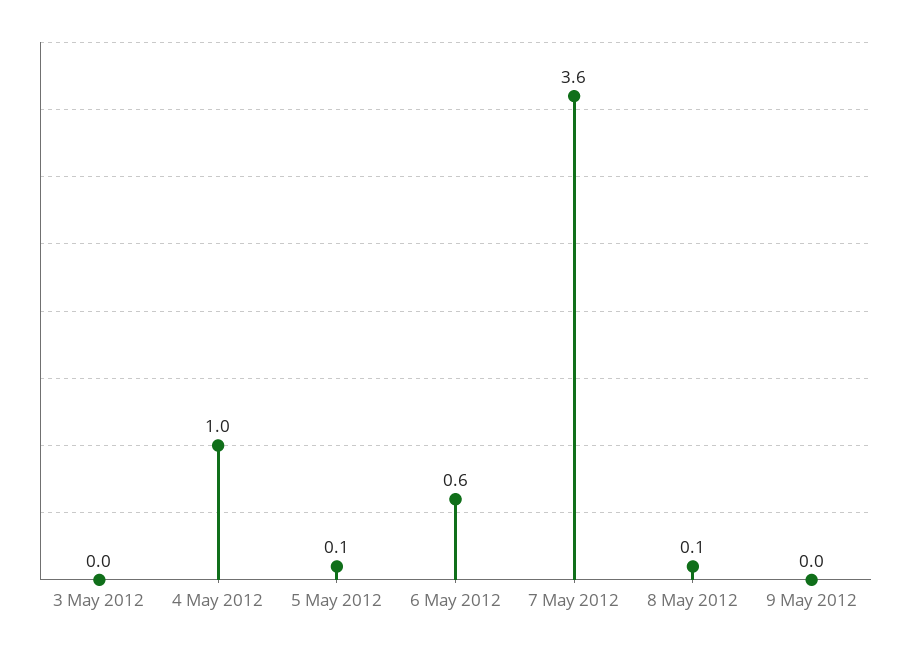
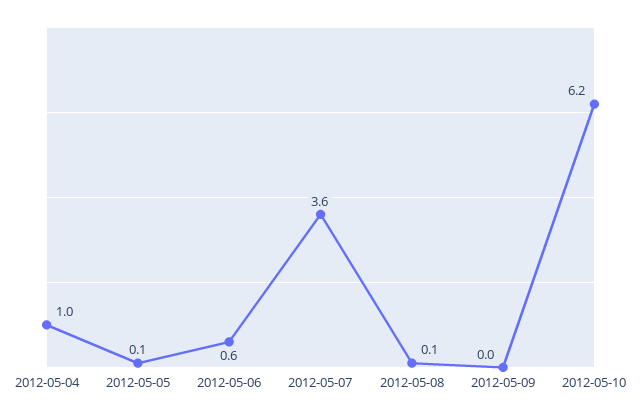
3 May 2012: 0 -> none
2012-05-10: none -> 6.2

